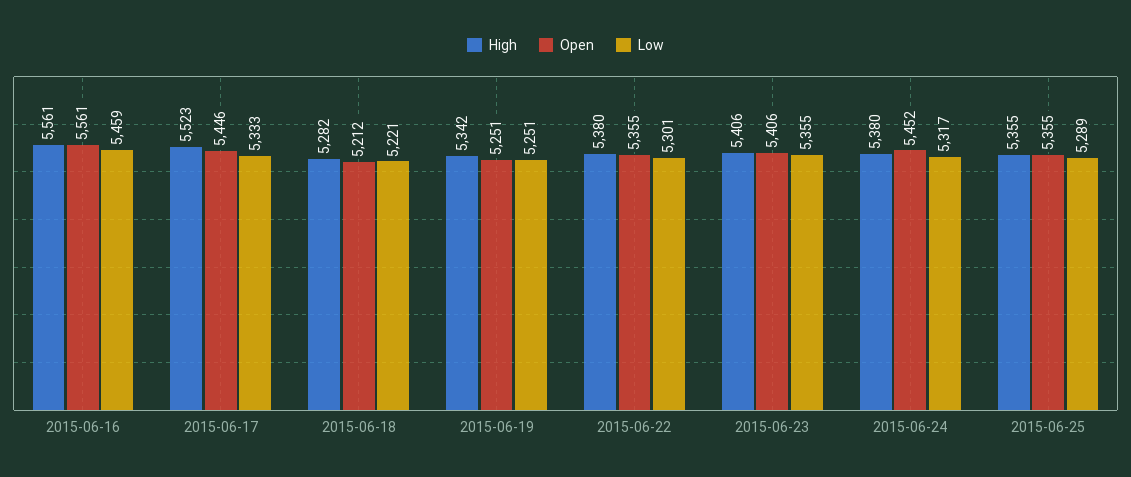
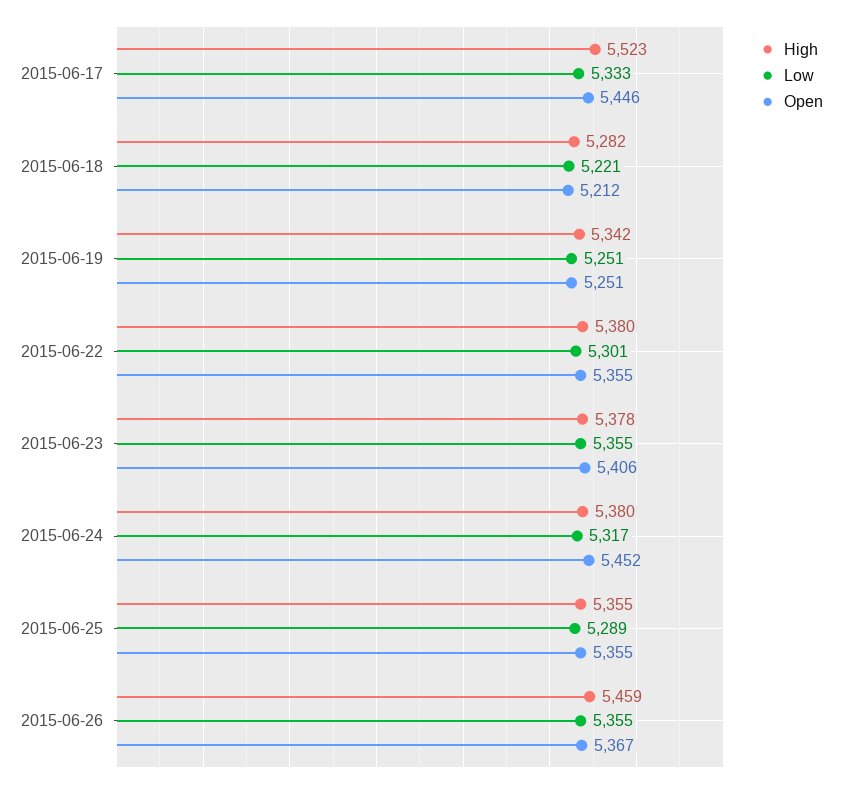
High, 2015-06-16: 5561 -> none
Open, 2015-06-16: 5561 -> none
Low, 2015-06-16: 5459 -> none
High, 2015-06-23: 5406 -> 5378
High, 2015-06-26: none -> 5459
Low, 2015-06-26: none -> 5355
Open, 2015-06-26: none -> 5367

